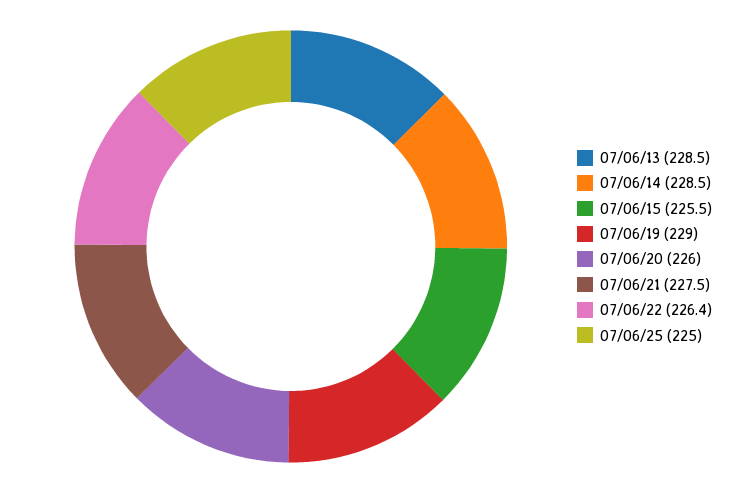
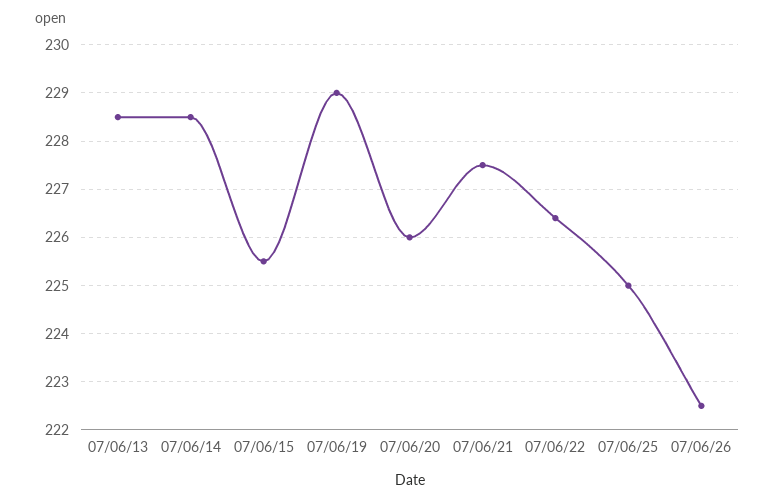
07/06/26: none -> 222.5

